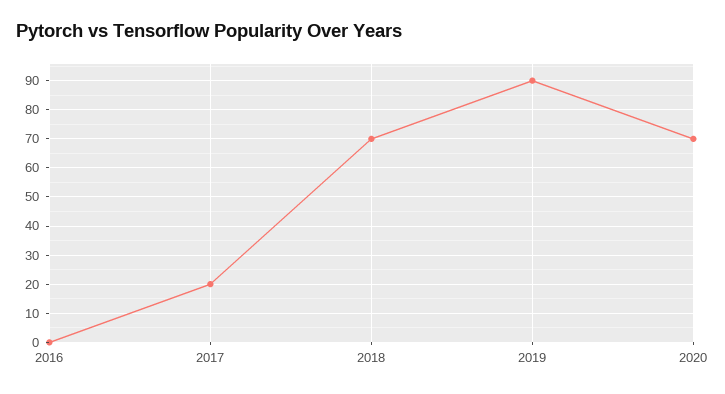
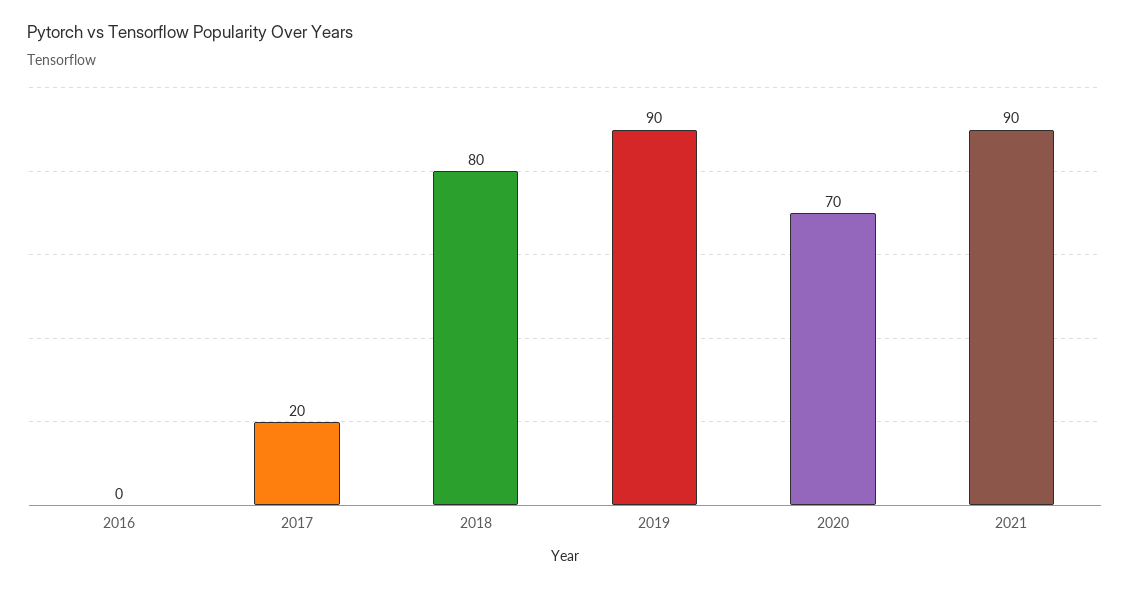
2018: 70 -> 80
2021: none -> 90

